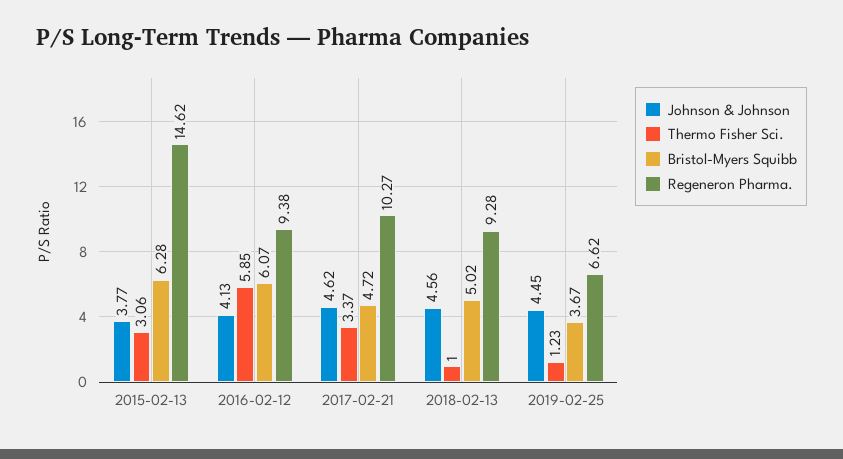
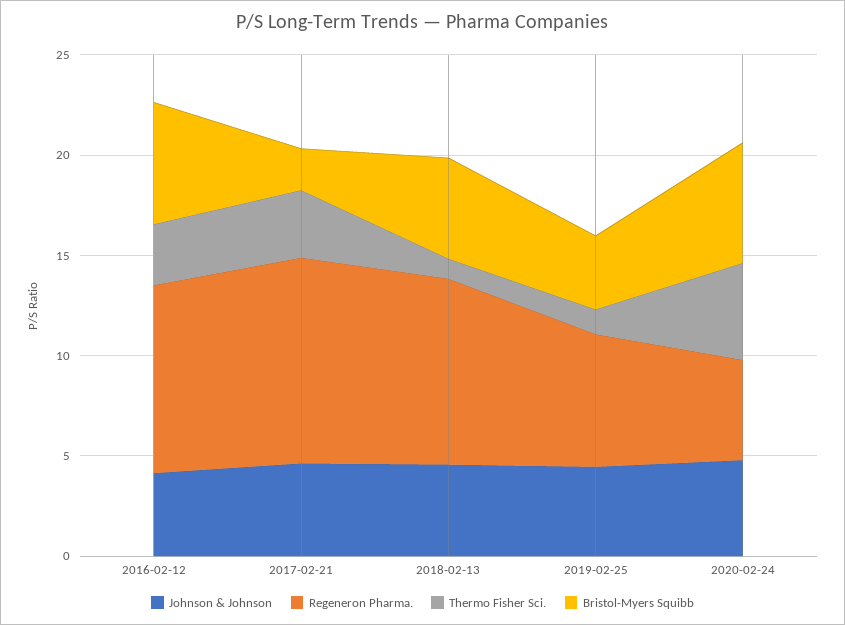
Johnson & Johnson, 2015-02-13: 3.77 -> none
Thermo Fisher Sci., 2015-02-13: 3.06 -> none
Bristol-Myers Squibb, 2015-02-13: 6.28 -> none
Regeneron Pharma., 2015-02-13: 14.62 -> none
Thermo Fisher Sci., 2016-02-12: 5.85 -> 3
Bristol-Myers Squibb, 2017-02-21: 4.72 -> 2
Johnson & Johnson, 2020-02-24: none -> 5
Regeneron Pharma., 2020-02-24: none -> 5
Thermo Fisher Sci., 2020-02-24: none -> 5
Bristol-Myers Squibb, 2020-02-24: none -> 6

